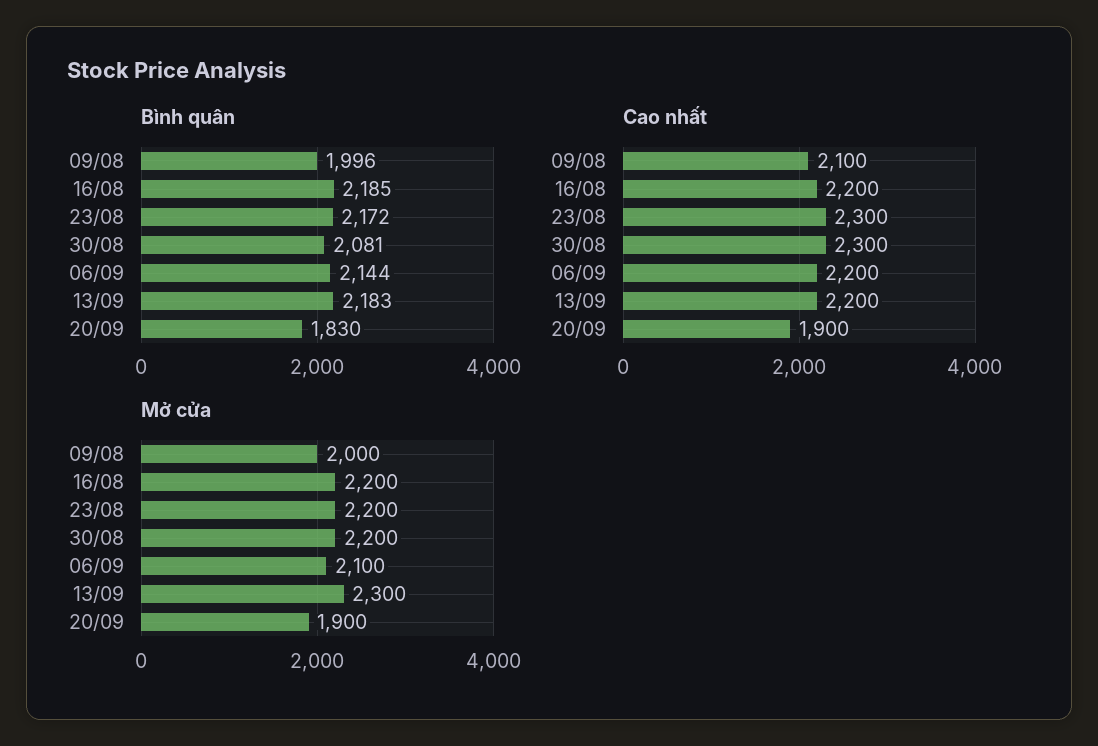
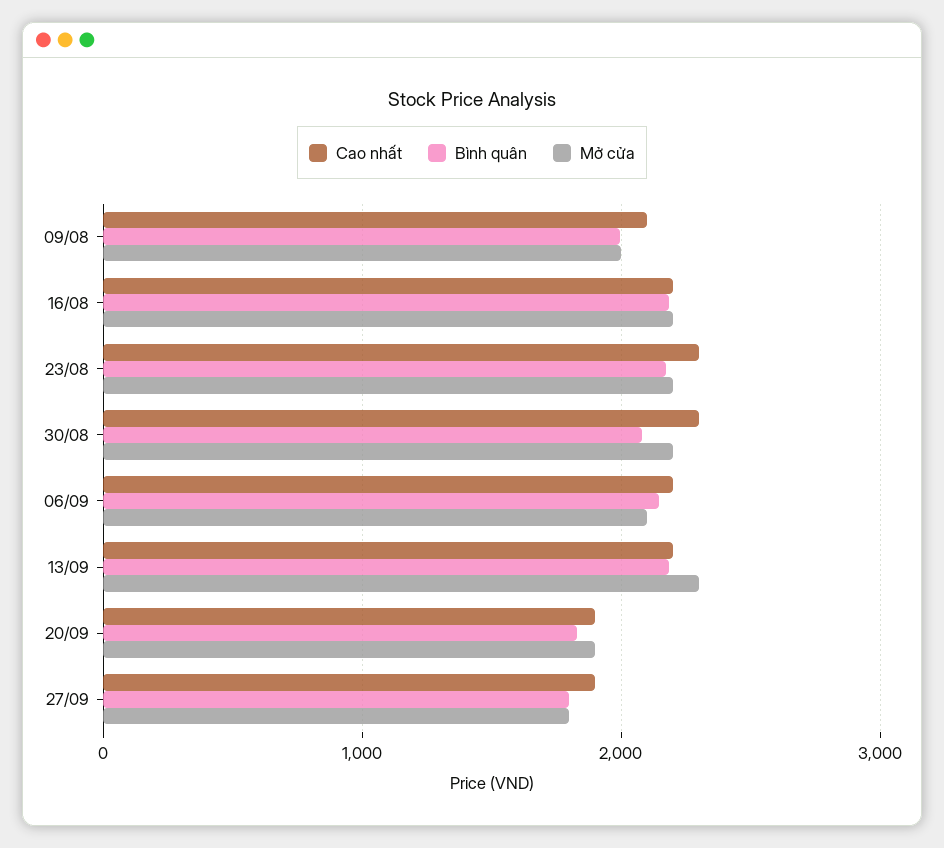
Cao nhất, 27/09: none -> 1900
Bình quân, 27/09: none -> 1800
Mở cửa, 27/09: none -> 1800

